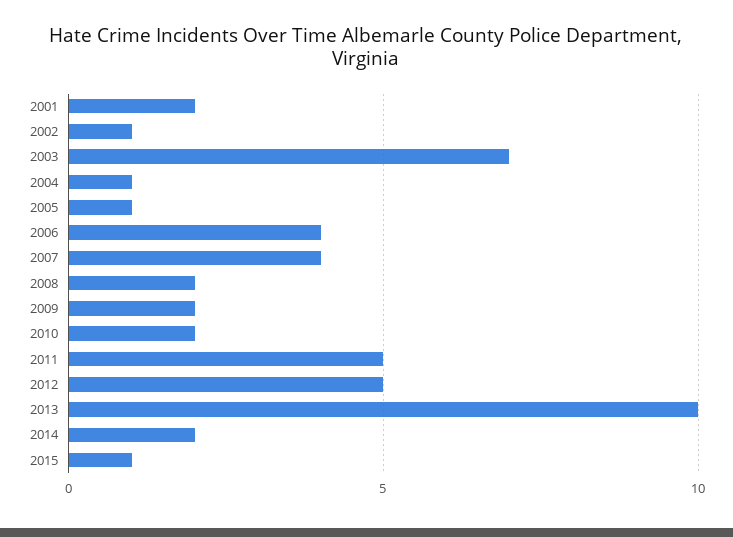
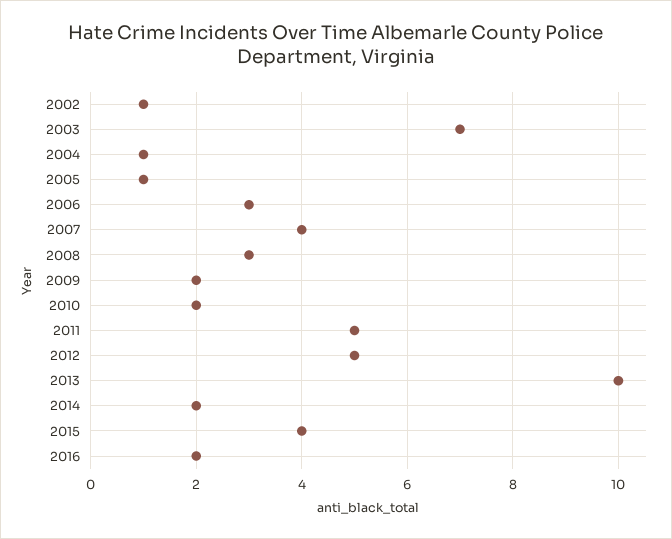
2001: 2 -> none
2006: 4 -> 3
2008: 2 -> 3
2015: 1 -> 4
2016: none -> 2

